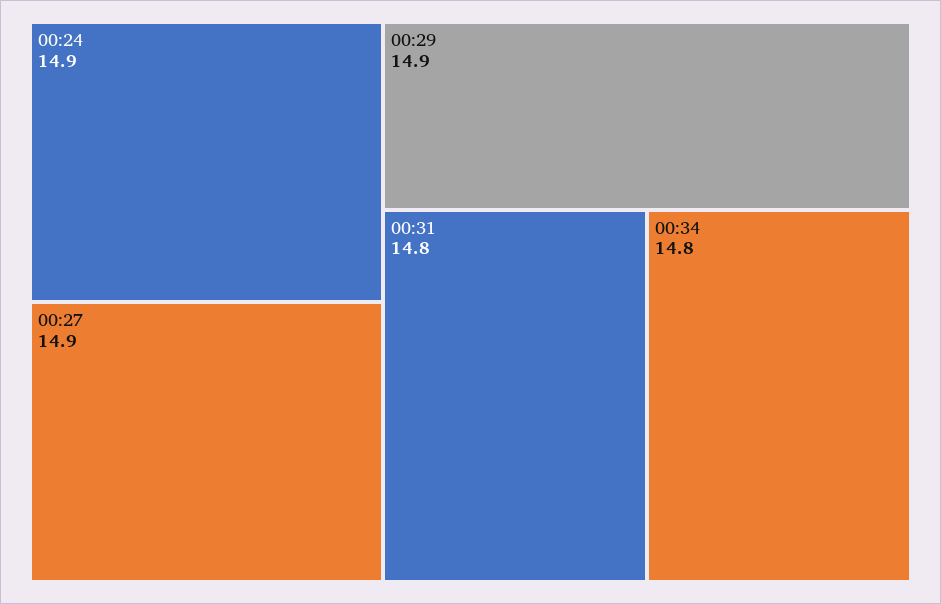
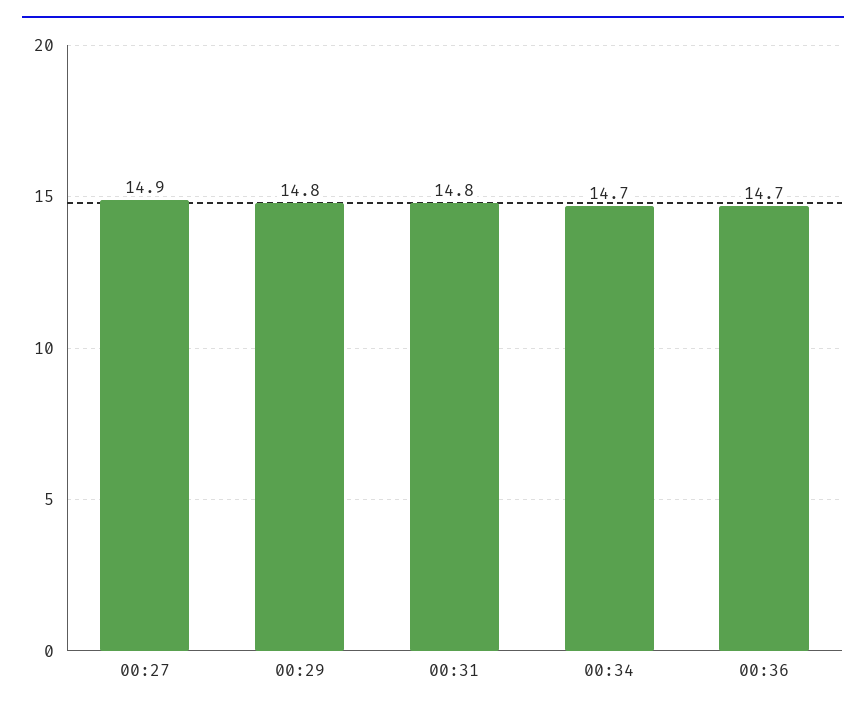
00:24: 14.9 -> none
00:29: 14.9 -> 14.8
00:34: 14.8 -> 14.7
00:36: none -> 14.7

